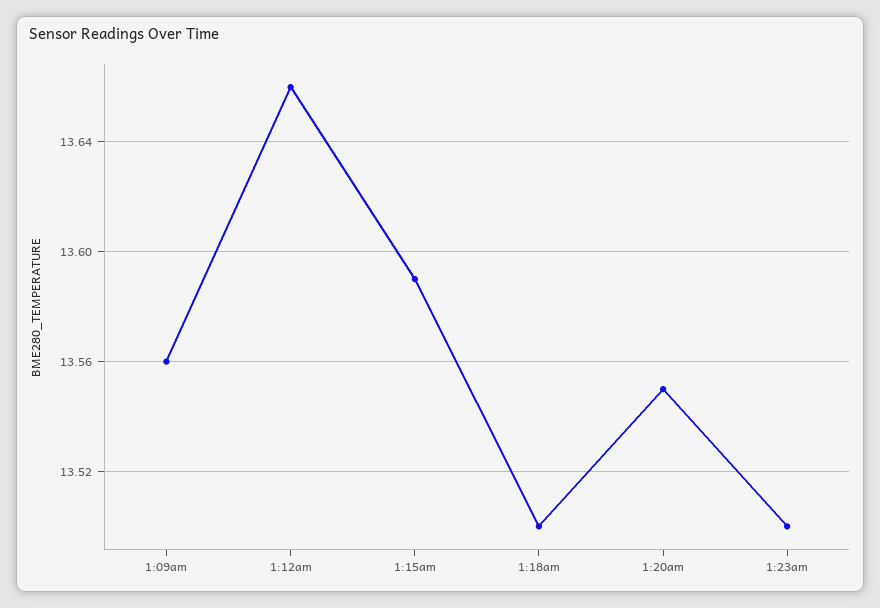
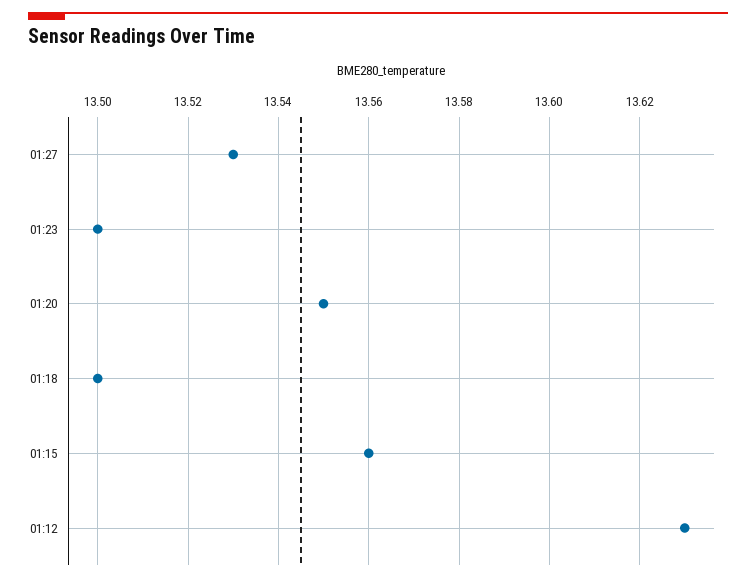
1:09am: 13.56 -> none
1:12am: 13.66 -> 13.63
1:15am: 13.59 -> 13.56
01:27: none -> 13.53

